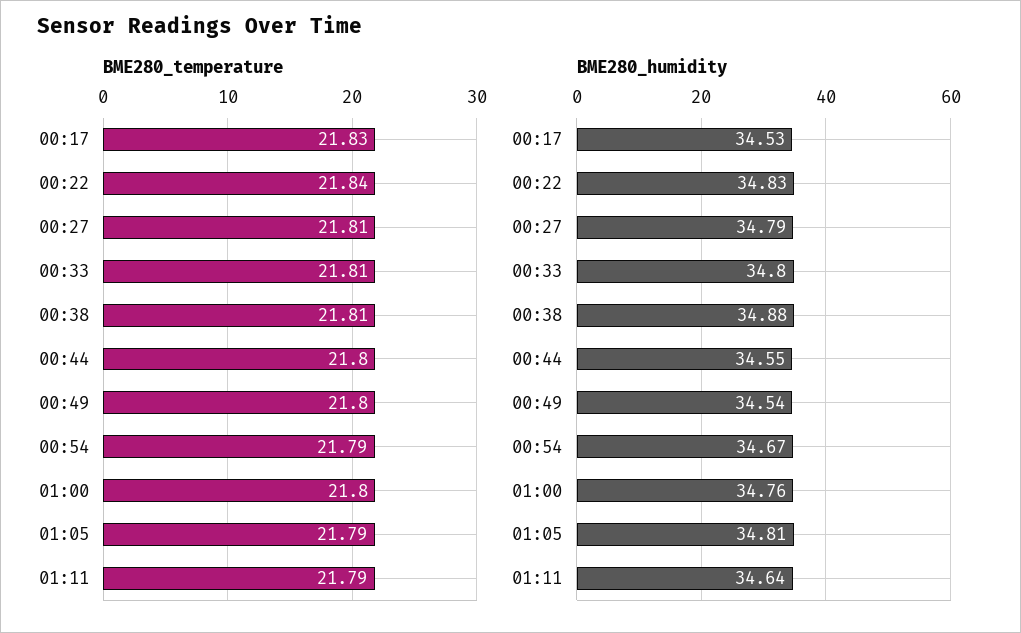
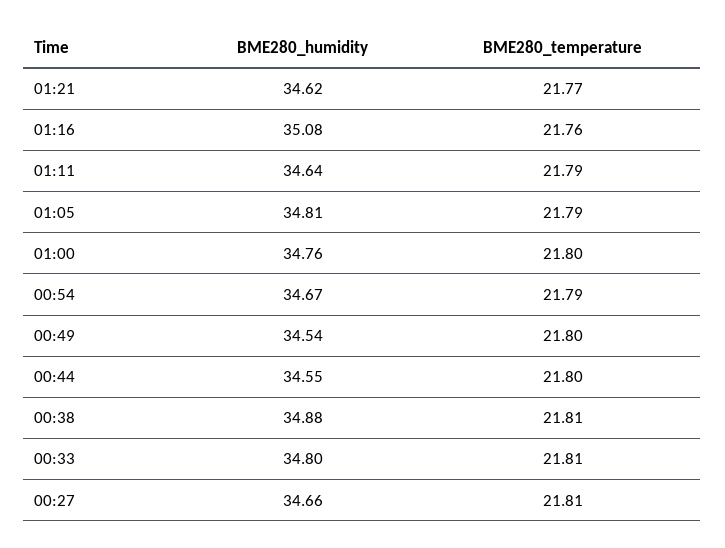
BME280_temperature, 00:17: 21.83 -> none
BME280_temperature, 00:22: 21.84 -> none
BME280_humidity, 00:17: 34.53 -> none
BME280_humidity, 00:22: 34.83 -> none
BME280_humidity, 00:27: 34.79 -> 34.66
BME280_humidity, 01:21: none -> 34.62
BME280_temperature, 01:21: none -> 21.77
BME280_humidity, 01:16: none -> 35.08
BME280_temperature, 01:16: none -> 21.76

